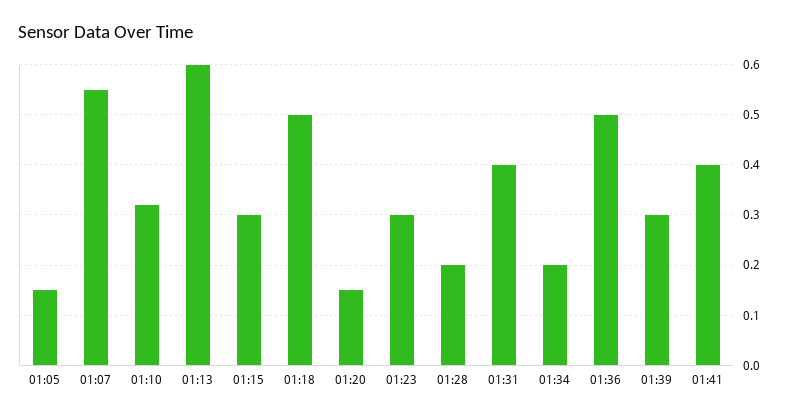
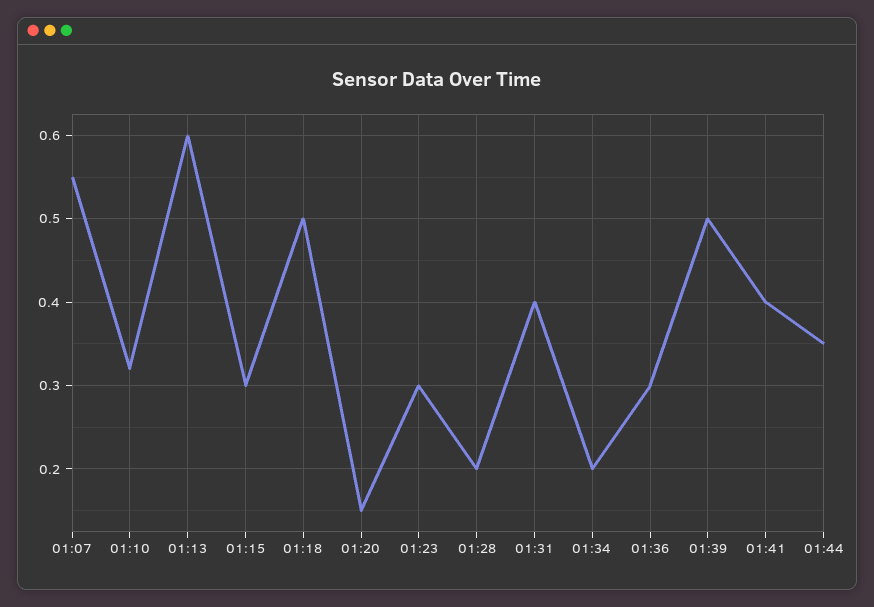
01:05: 0.15 -> none
01:36: 0.5 -> 0.3
01:39: 0.3 -> 0.5
01:44: none -> 0.35

